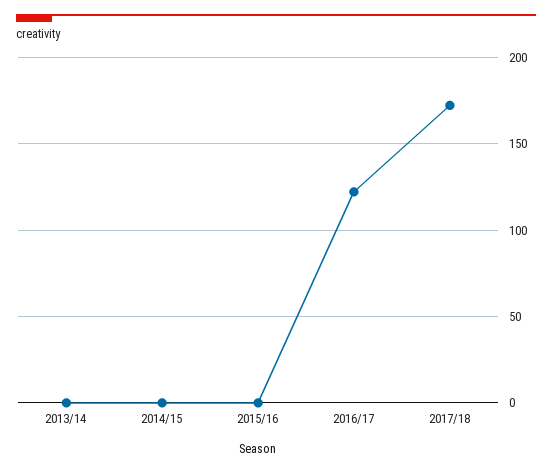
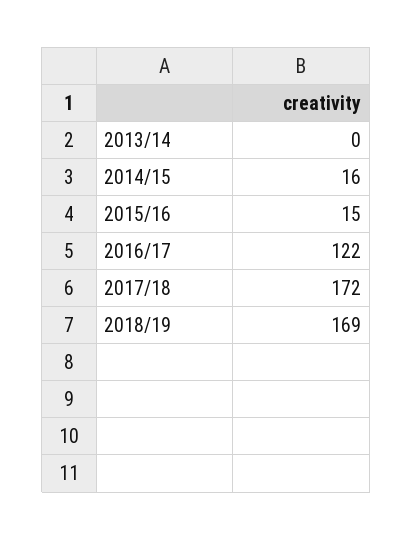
2014/15: 0 -> 16
2015/16: 0 -> 15
2018/19: none -> 169

